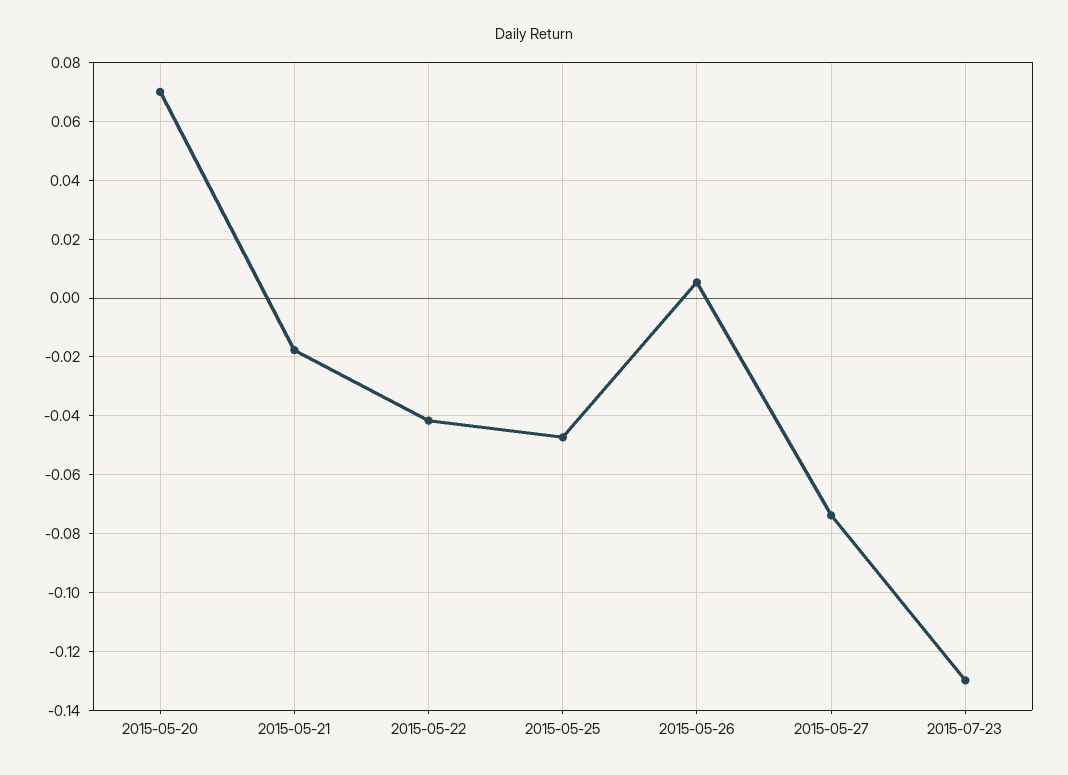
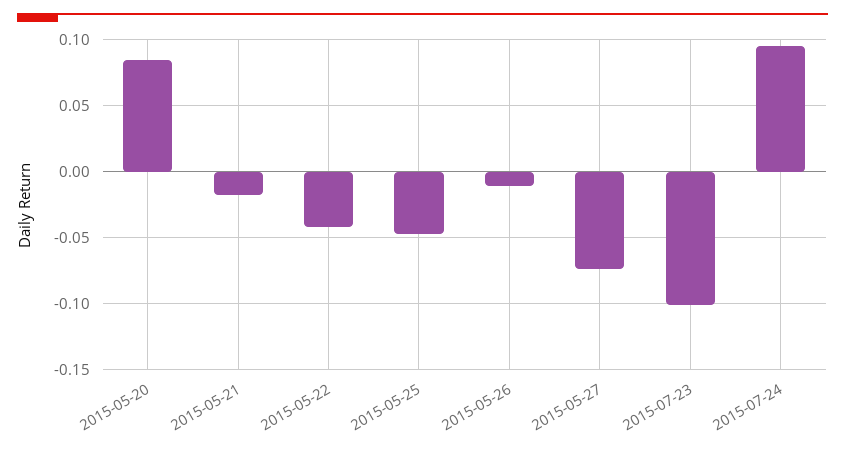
2015-05-20: 0.07 -> 0.085
2015-05-26: 0.005 -> -0.01
2015-07-23: -0.13 -> -0.1
2015-07-24: none -> 0.095

